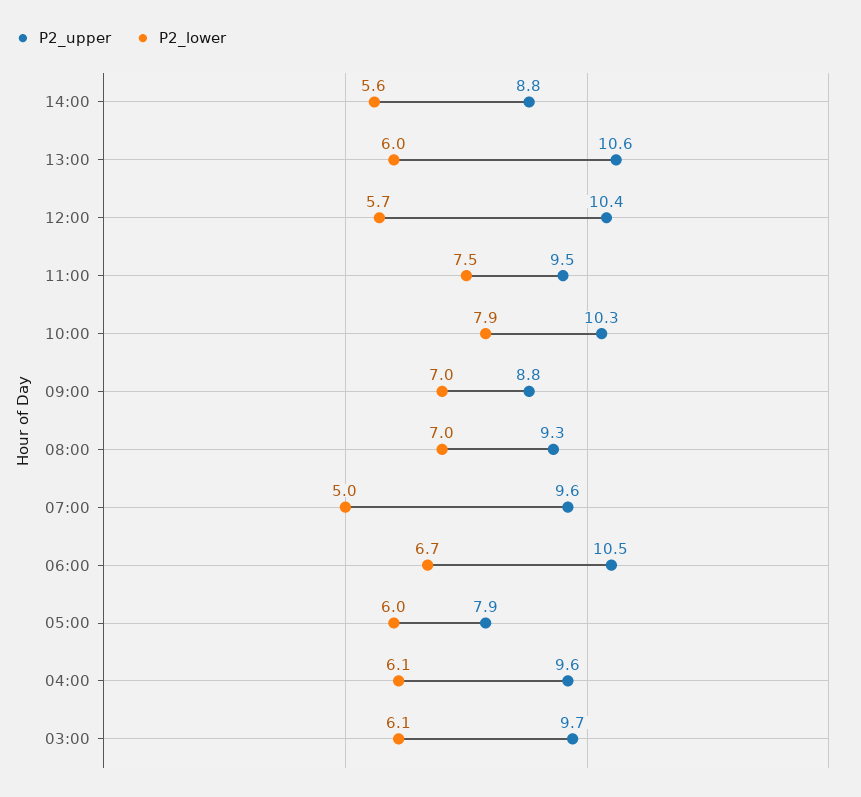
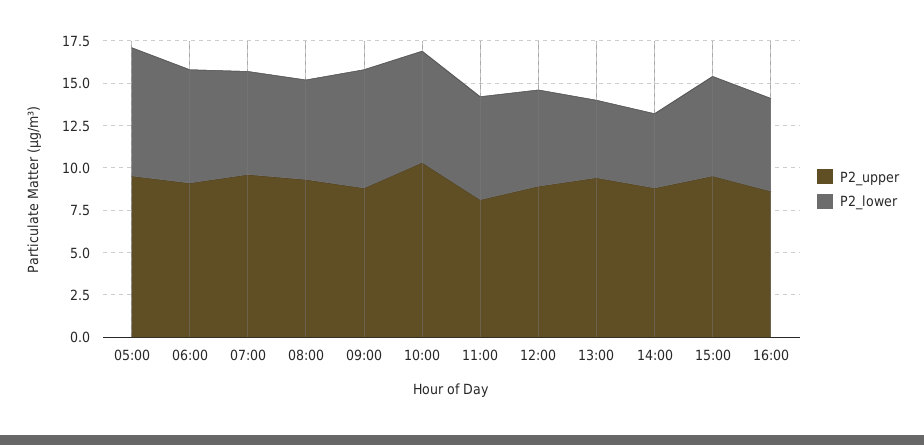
P2_lower, 14:00: 5.6 -> 4.5
P2_upper, 13:00: 10.6 -> 9.5
P2_lower, 13:00: 6 -> 4.5
P2_upper, 12:00: 10.4 -> 9
P2_upper, 11:00: 9.5 -> 8
P2_lower, 11:00: 7.5 -> 6
P2_lower, 10:00: 7.9 -> 6.5
P2_lower, 08:00: 7 -> 6
P2_lower, 07:00: 5 -> 6
P2_upper, 06:00: 10.5 -> 9
P2_upper, 05:00: 7.9 -> 9.5
P2_lower, 05:00: 6 -> 7.5
P2_upper, 04:00: 9.6 -> none
P2_lower, 04:00: 6.1 -> none
P2_upper, 03:00: 9.7 -> none
P2_lower, 03:00: 6.1 -> none
P2_upper, 15:00: none -> 9.5
P2_lower, 15:00: none -> 6
P2_upper, 16:00: none -> 8.5
P2_lower, 16:00: none -> 5.5

